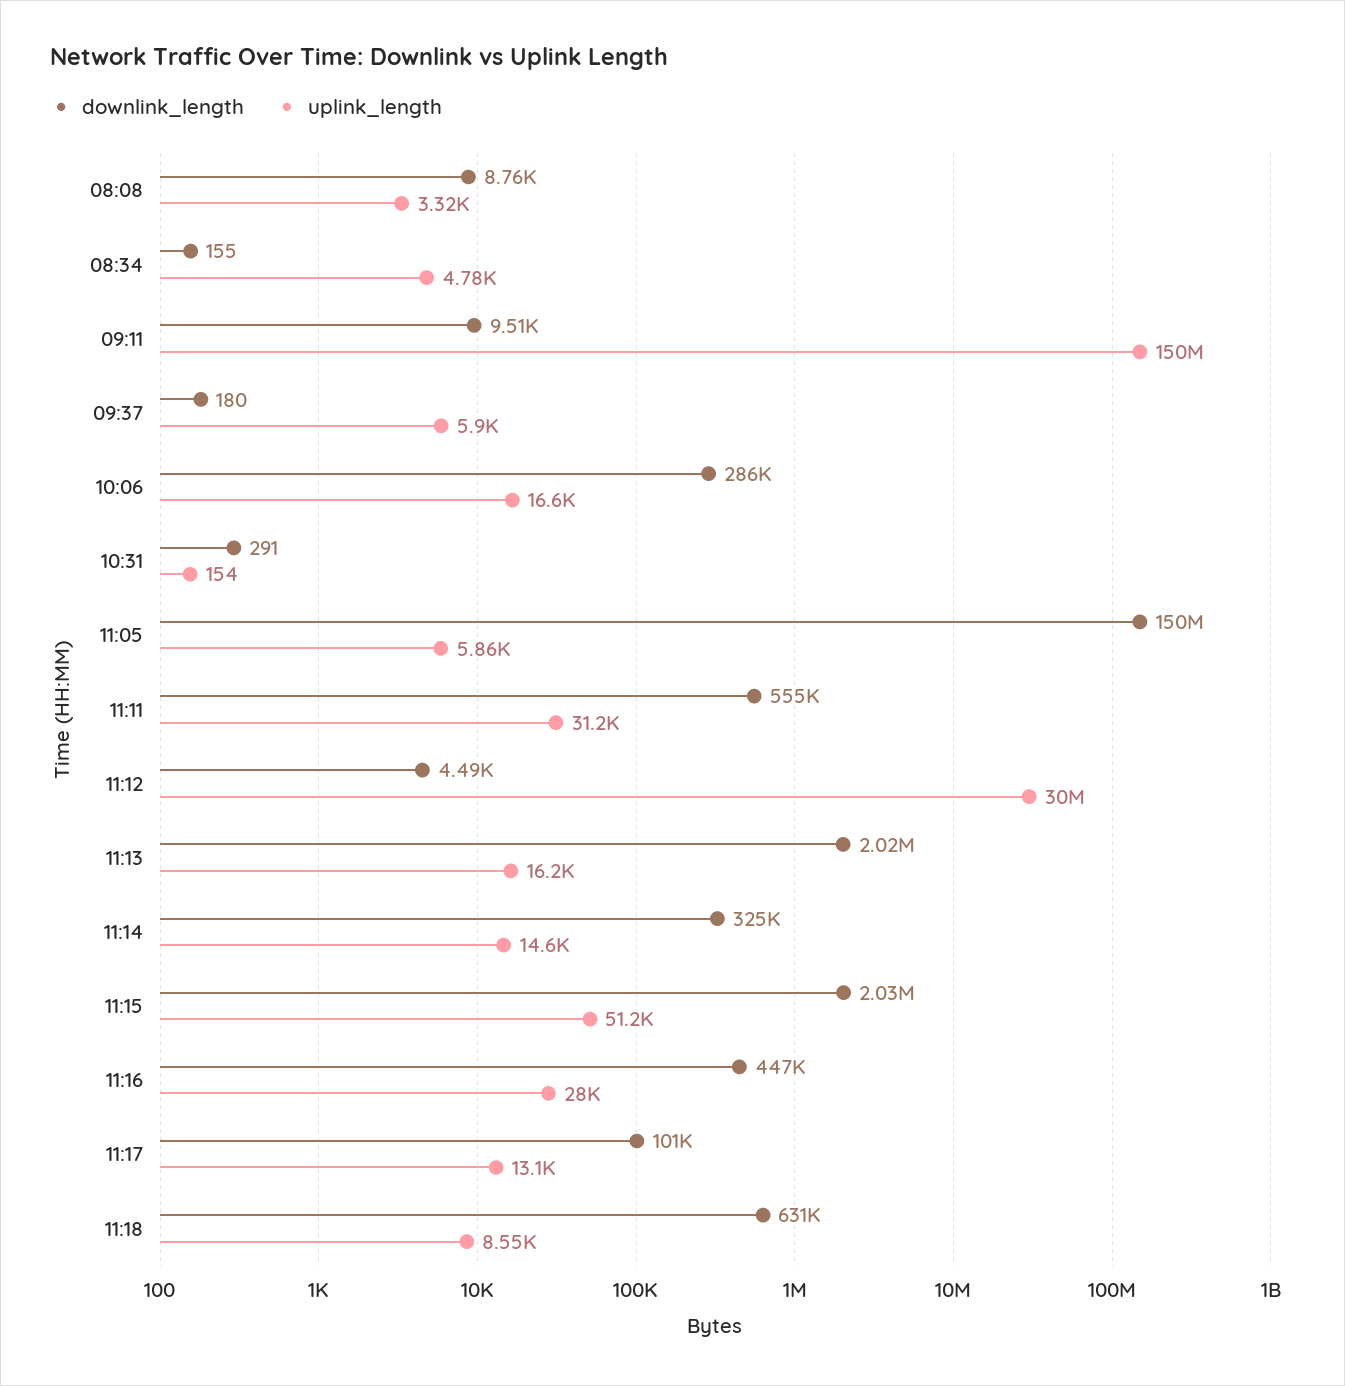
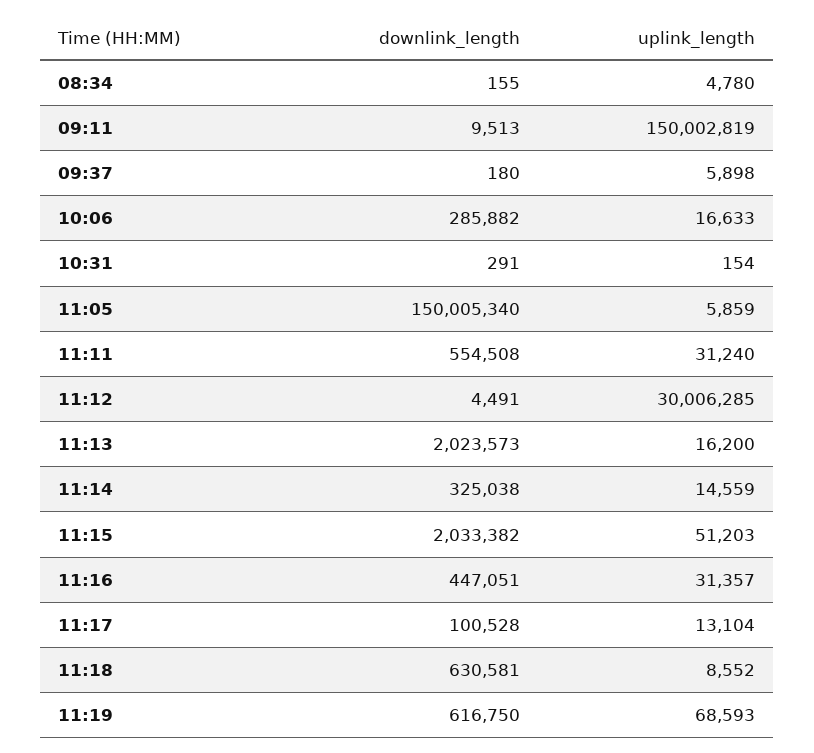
downlink_length, 08:08: 8760 -> none
uplink_length, 08:08: 3320 -> none
uplink_length, 11:16: 28000 -> 31357
downlink_length, 11:19: none -> 616750
uplink_length, 11:19: none -> 68593

